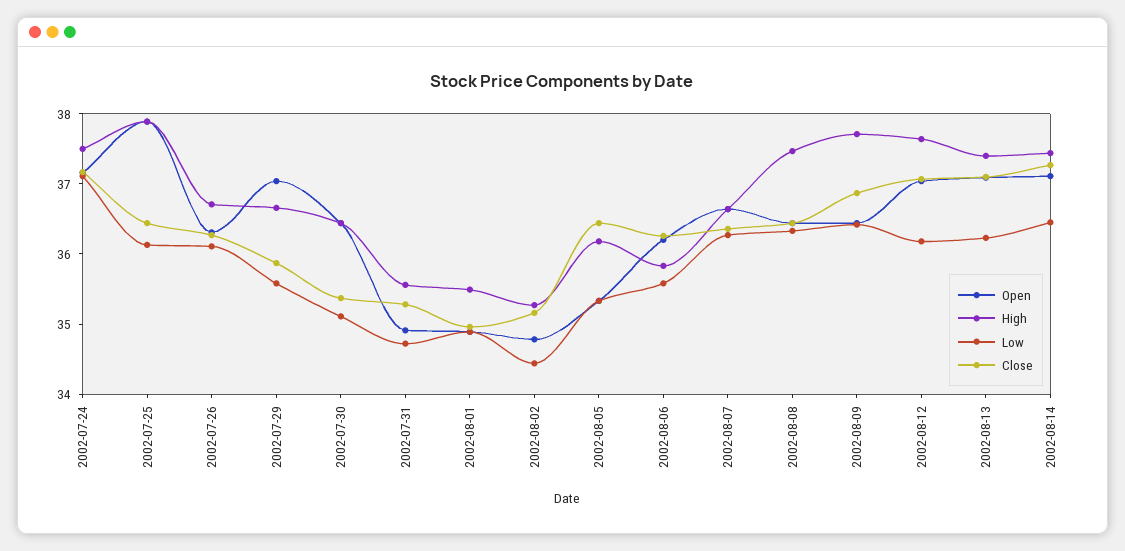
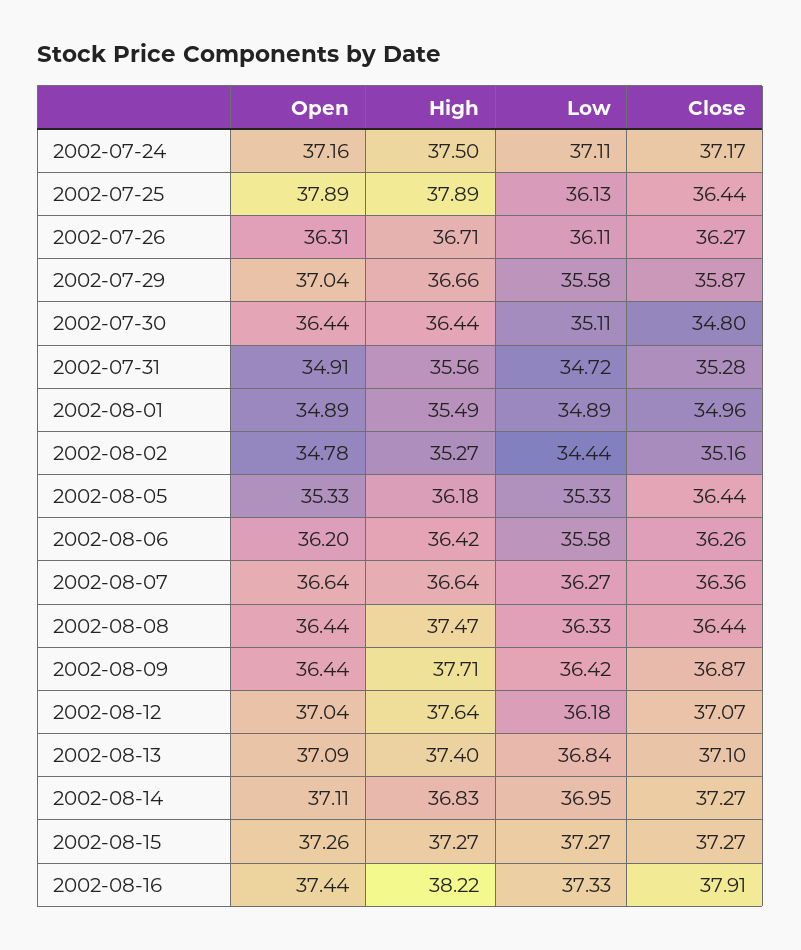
Close, 2002-07-30: 35.4 -> 34.8
High, 2002-08-06: 35.8 -> 36.42
Low, 2002-08-13: 36.2 -> 36.84
High, 2002-08-14: 37.4 -> 36.83
Low, 2002-08-14: 36.4 -> 36.95
Open, 2002-08-15: none -> 37.26
High, 2002-08-15: none -> 37.27
Low, 2002-08-15: none -> 37.27
Close, 2002-08-15: none -> 37.27
Open, 2002-08-16: none -> 37.44
High, 2002-08-16: none -> 38.22
Low, 2002-08-16: none -> 37.33
Close, 2002-08-16: none -> 37.91

